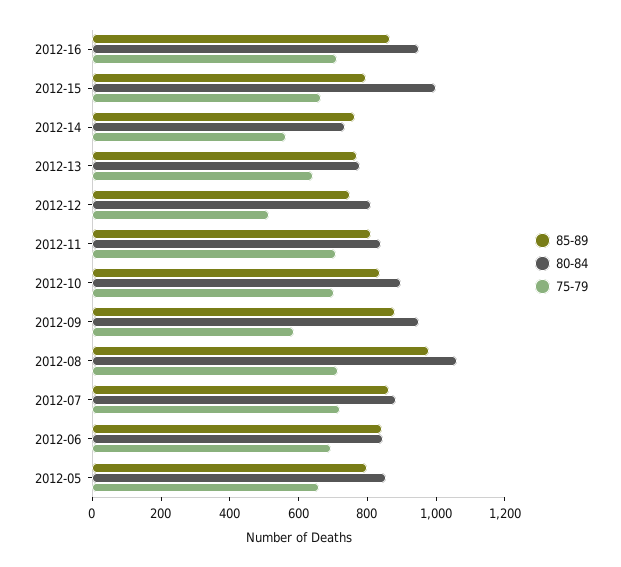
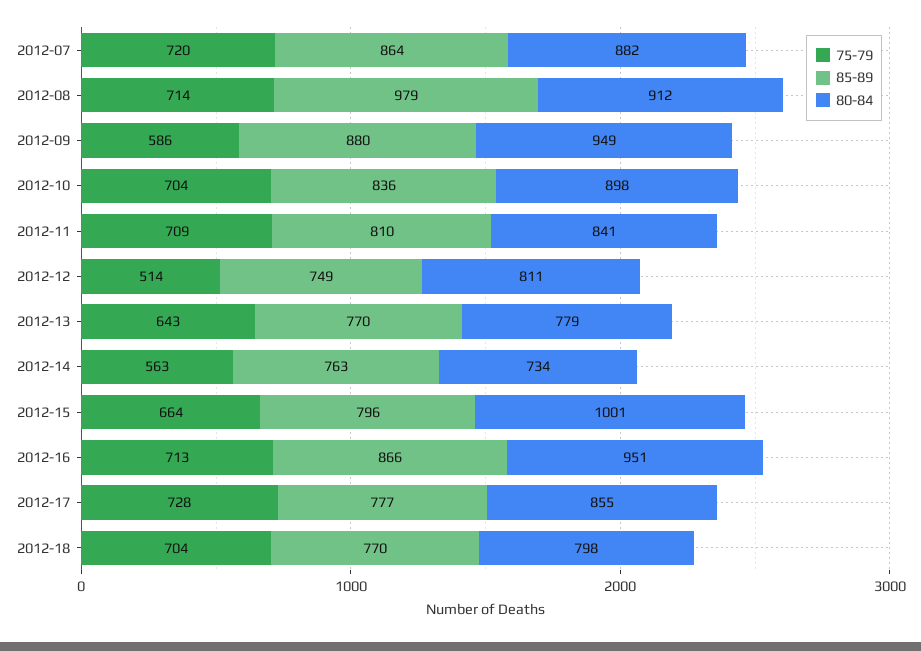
80-84, 2012-08: 1050 -> 912
85-89, 2012-06: 850 -> none
80-84, 2012-06: 850 -> none
75-79, 2012-06: 700 -> none
85-89, 2012-05: 800 -> none
80-84, 2012-05: 850 -> none
75-79, 2012-05: 650 -> none
75-79, 2012-17: none -> 728
85-89, 2012-17: none -> 777
80-84, 2012-17: none -> 855
75-79, 2012-18: none -> 704
85-89, 2012-18: none -> 770
80-84, 2012-18: none -> 798

